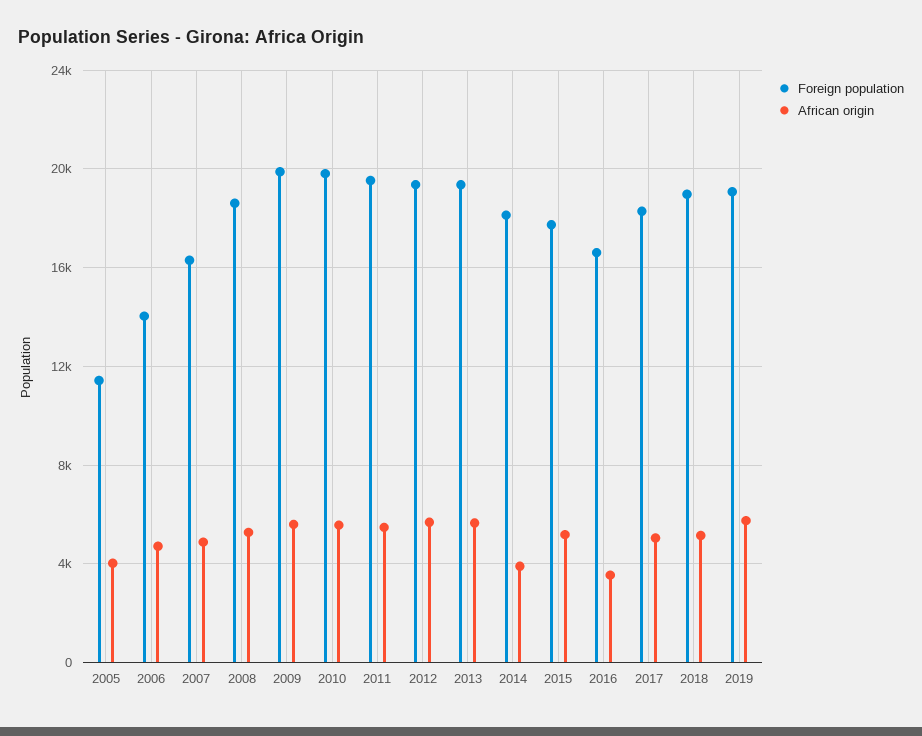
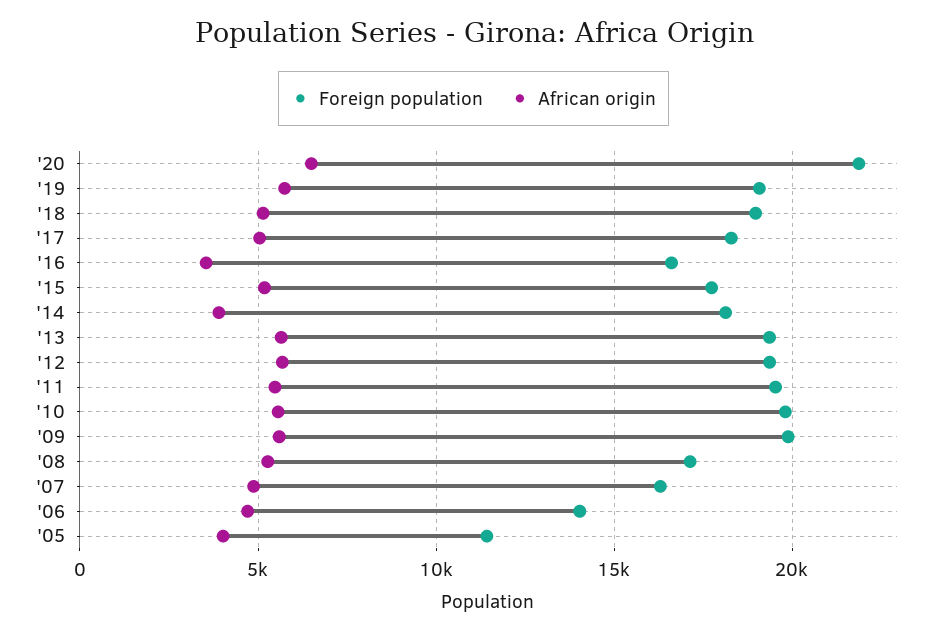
Foreign population, 2008: 18500 -> 17000
Foreign population, '20: none -> 22000
African origin, '20: none -> 6500

